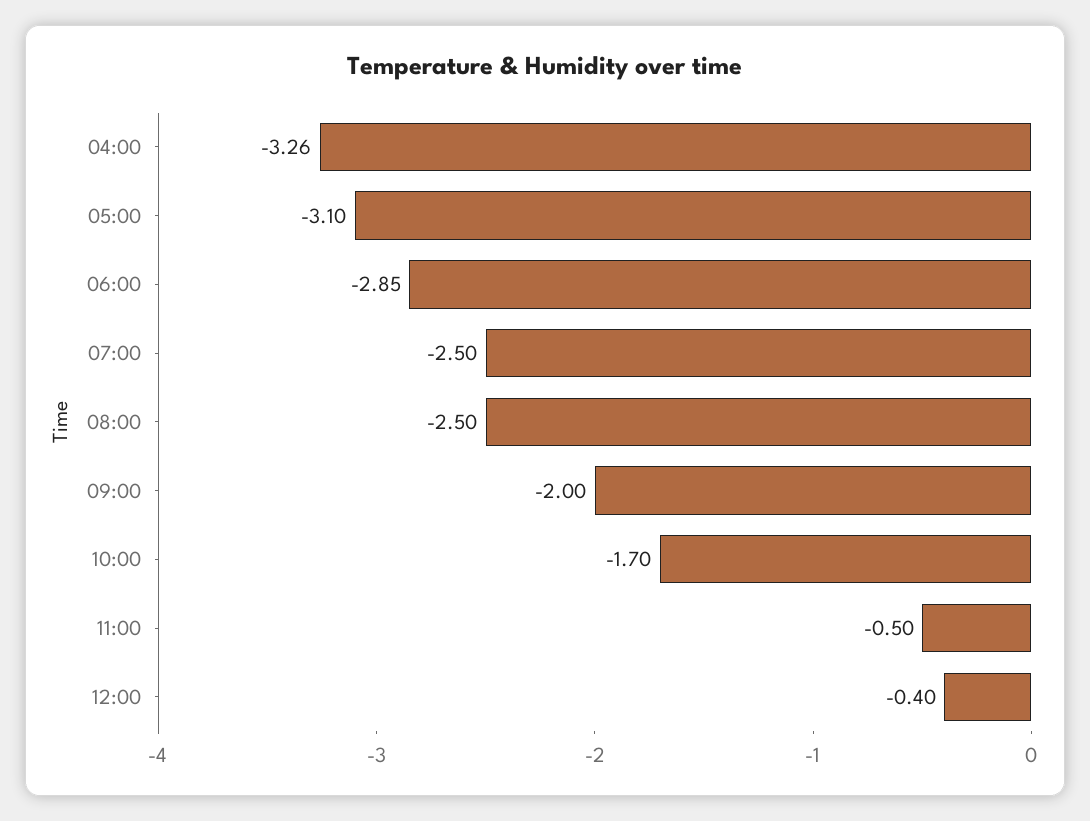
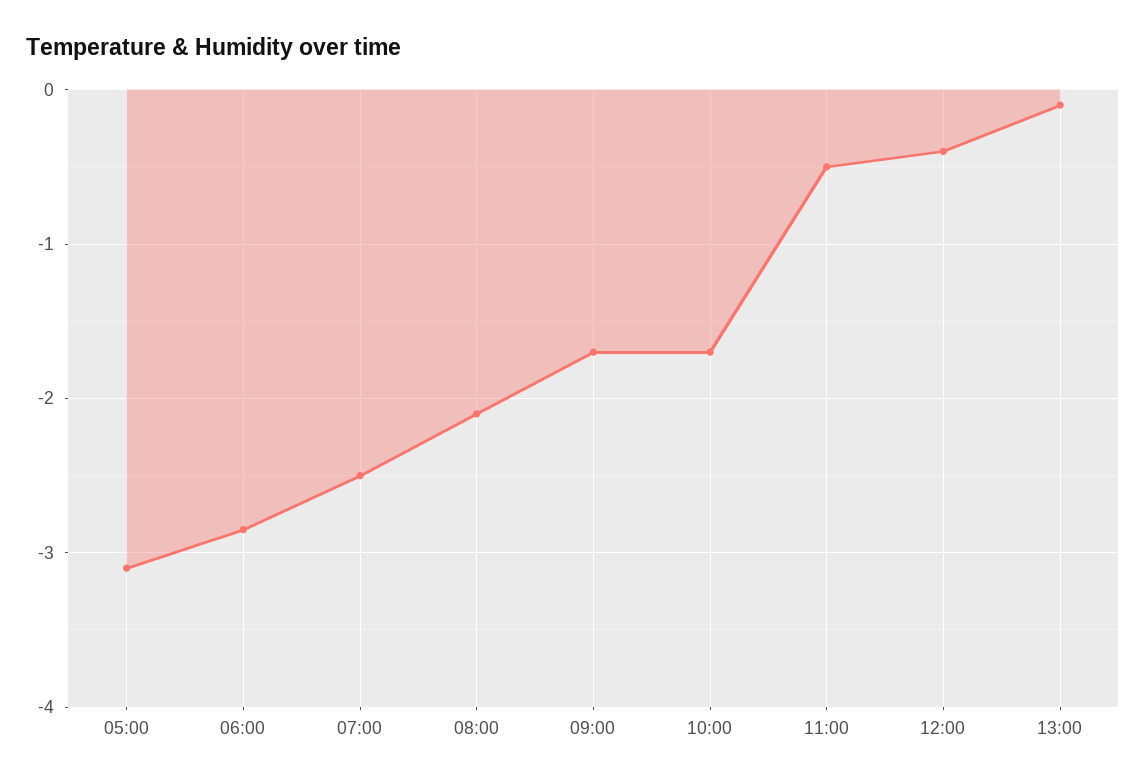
04:00: -3.26 -> none
08:00: -2.5 -> -2.1
09:00: -2 -> -1.7
13:00: none -> -0.1

